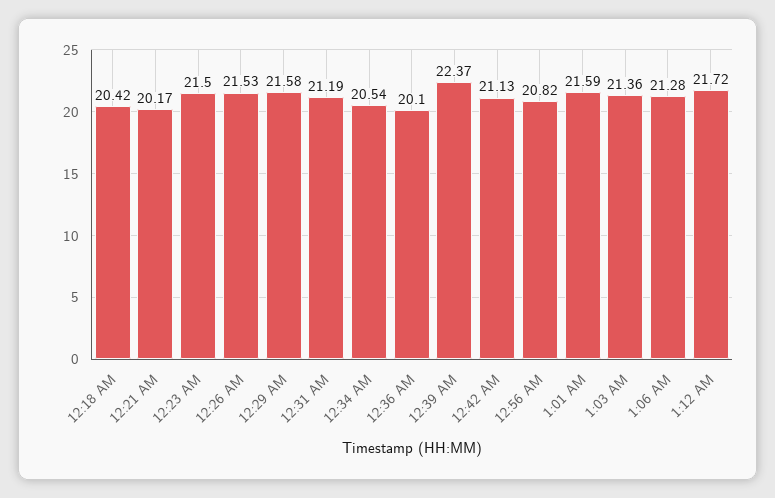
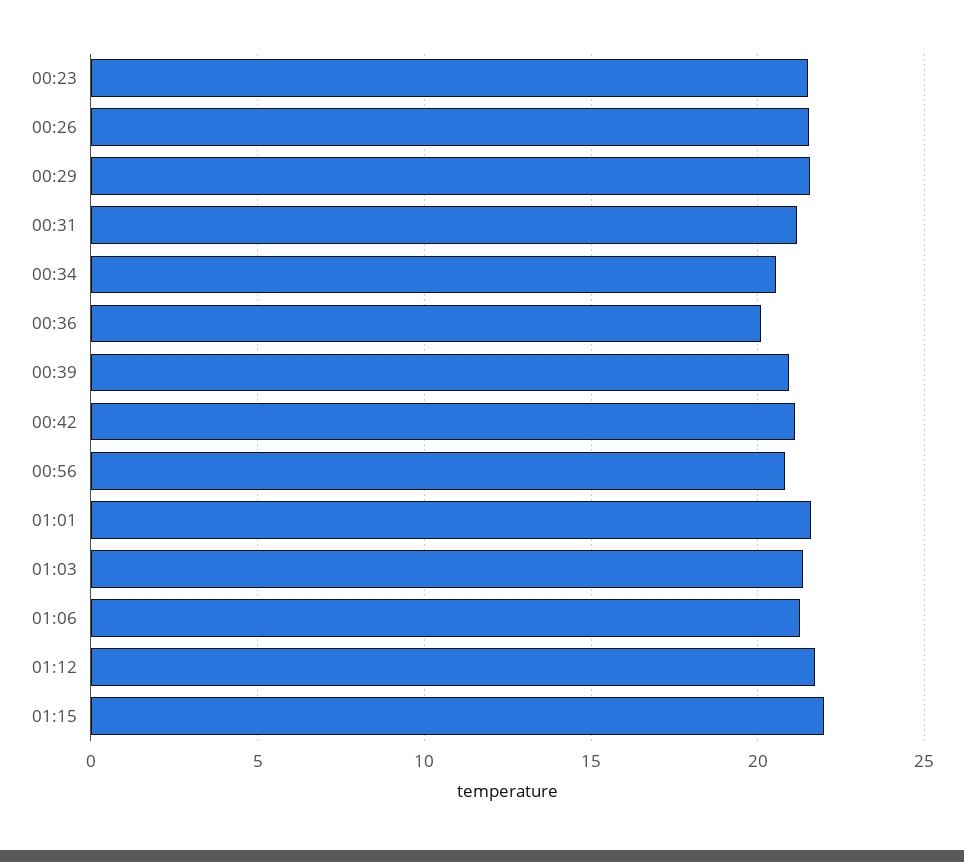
12:18 AM: 20.42 -> none
12:21 AM: 20.17 -> none
12:39 AM: 22.37 -> 21
01:15: none -> 22

